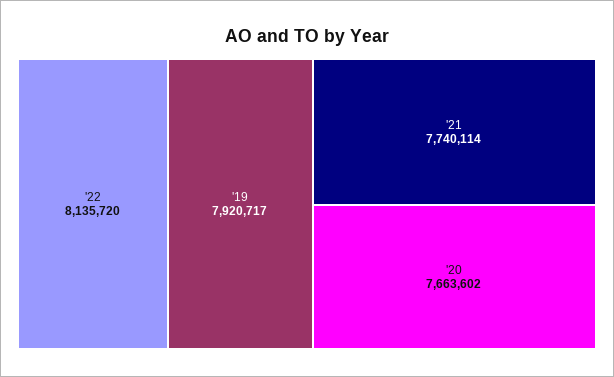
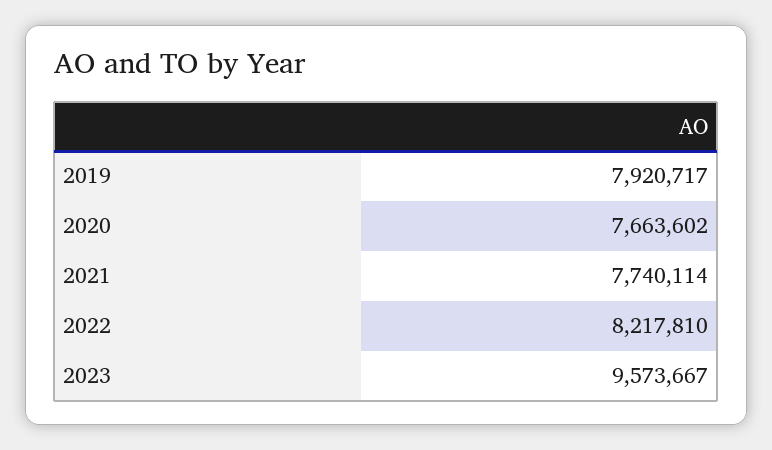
'22: 8135720 -> 8217810
2023: none -> 9573667

